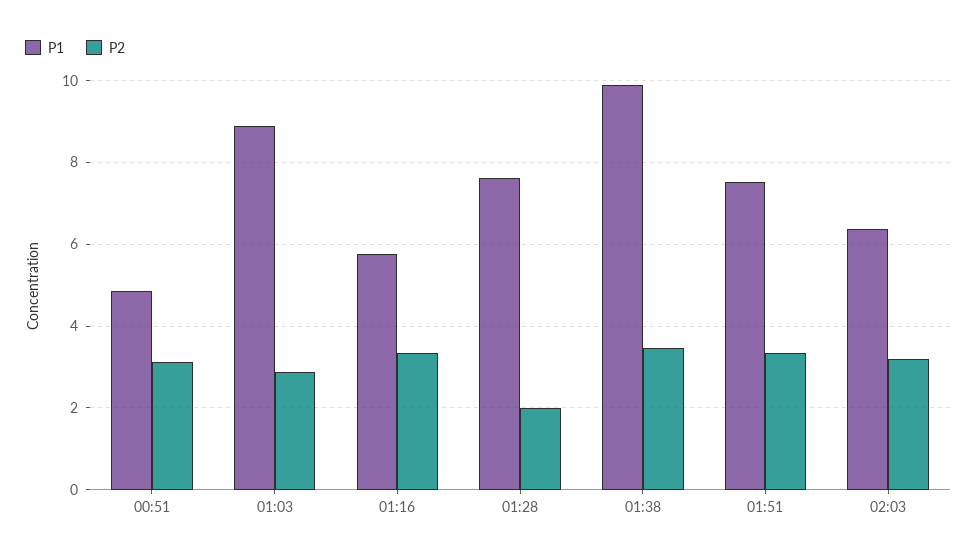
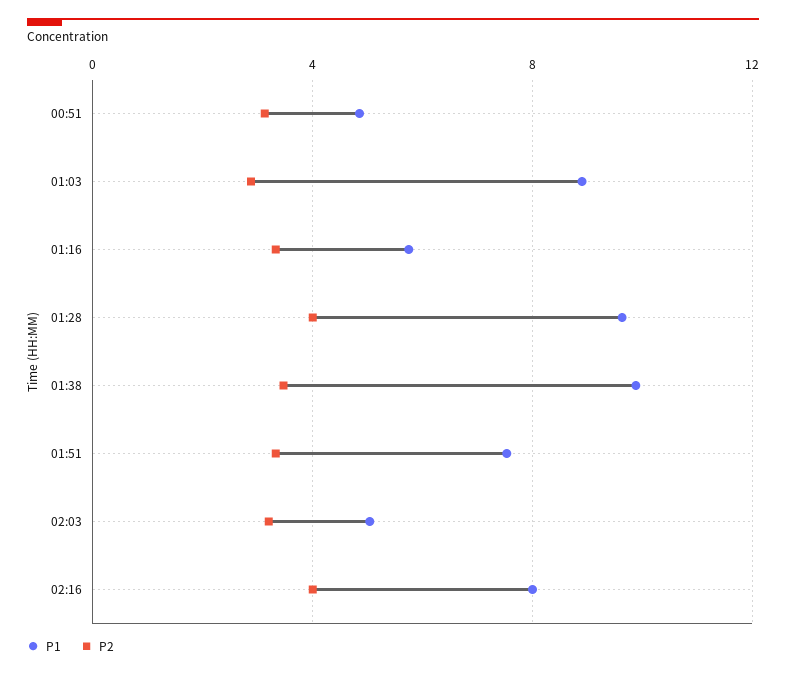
P1, 01:28: 7.6 -> 9.5
P2, 01:28: 2 -> 4
P1, 02:03: 6.4 -> 5
P1, 02:16: none -> 8
P2, 02:16: none -> 4

